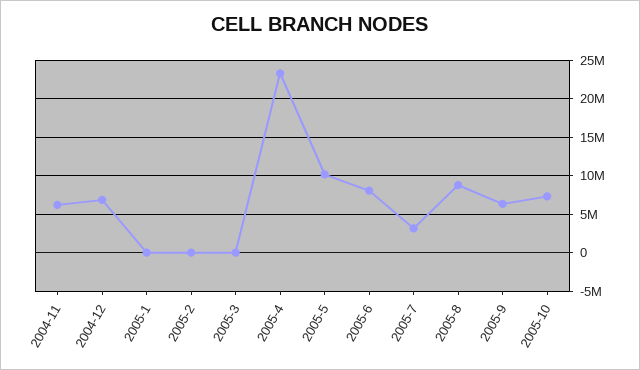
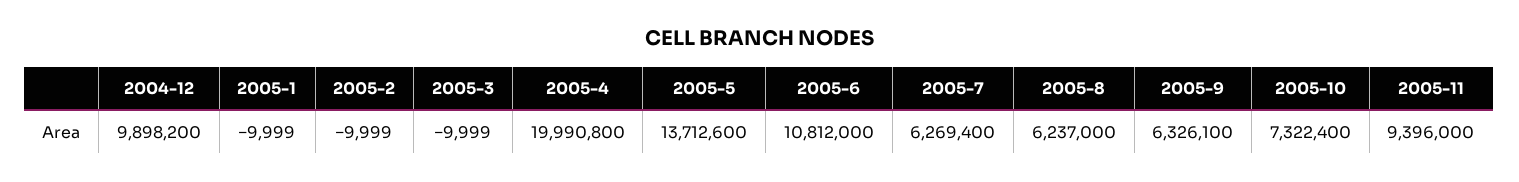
2004-11: 6000000 -> none
2004-12: 7000000 -> 9898200
2005-4: 23000000 -> 19990800
2005-5: 10000000 -> 13712600
2005-6: 8000000 -> 10812000
2005-7: 3000000 -> 6269400
2005-8: 9000000 -> 6237000
2005-11: none -> 9396000

